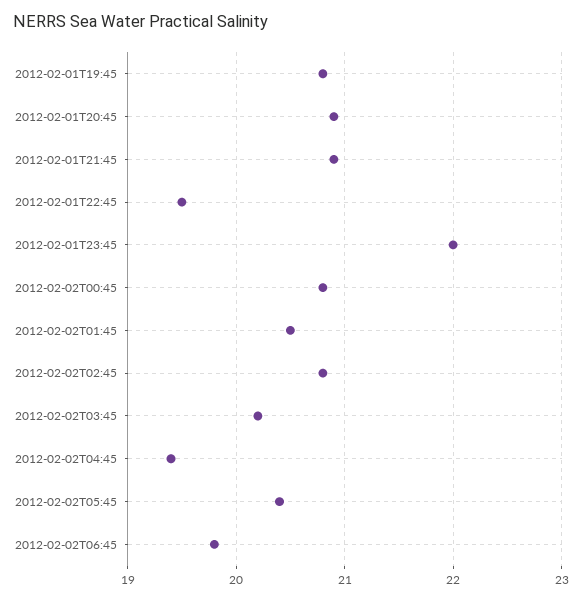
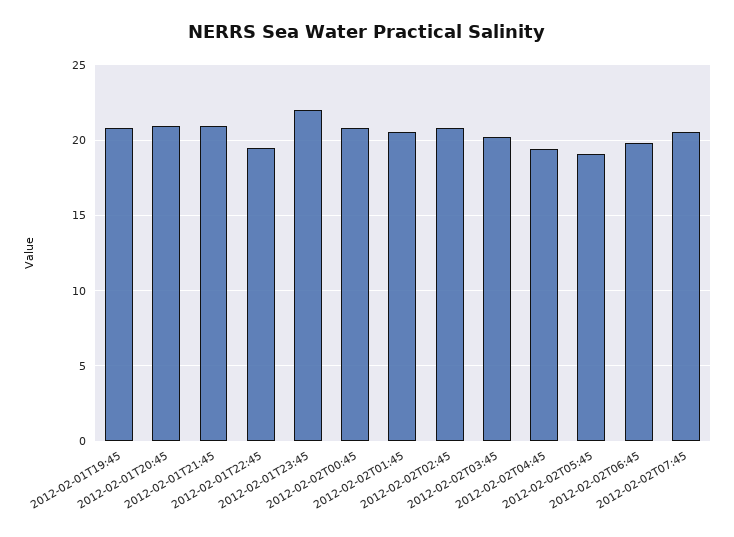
2012-02-02T05:45: 20.4 -> 19
2012-02-02T07:45: none -> 20.5

